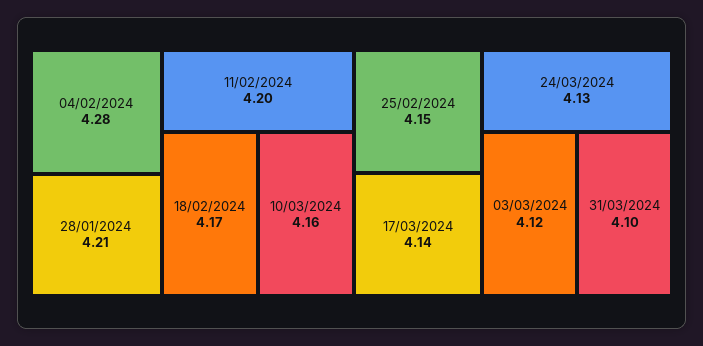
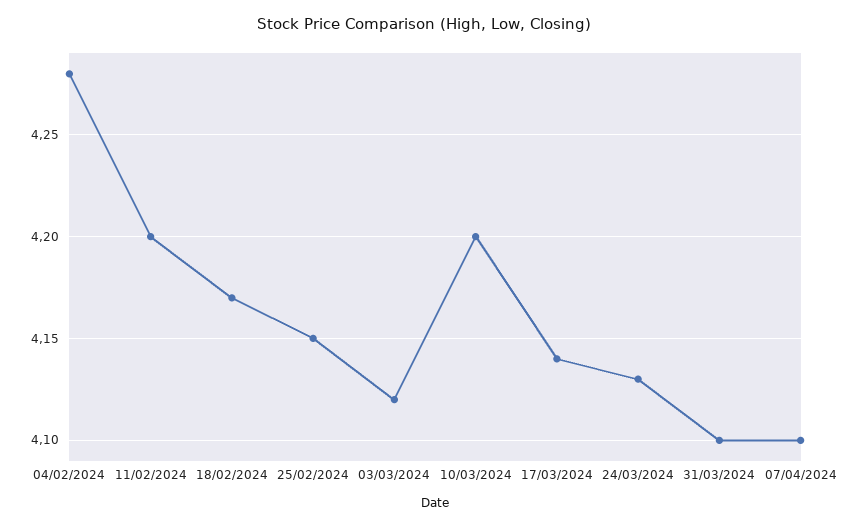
28/01/2024: 4.21 -> none
10/03/2024: 4.16 -> 4.2
07/04/2024: none -> 4.1

